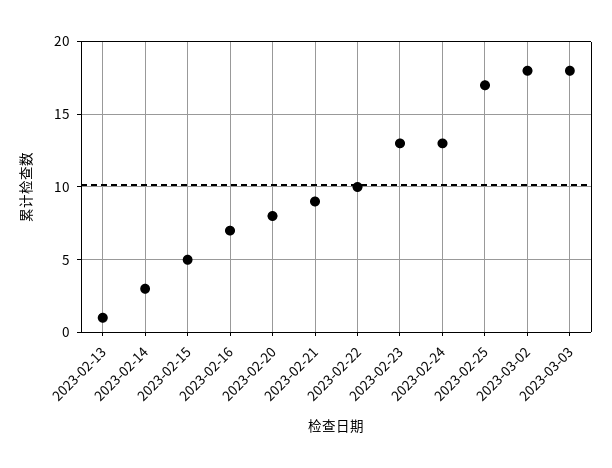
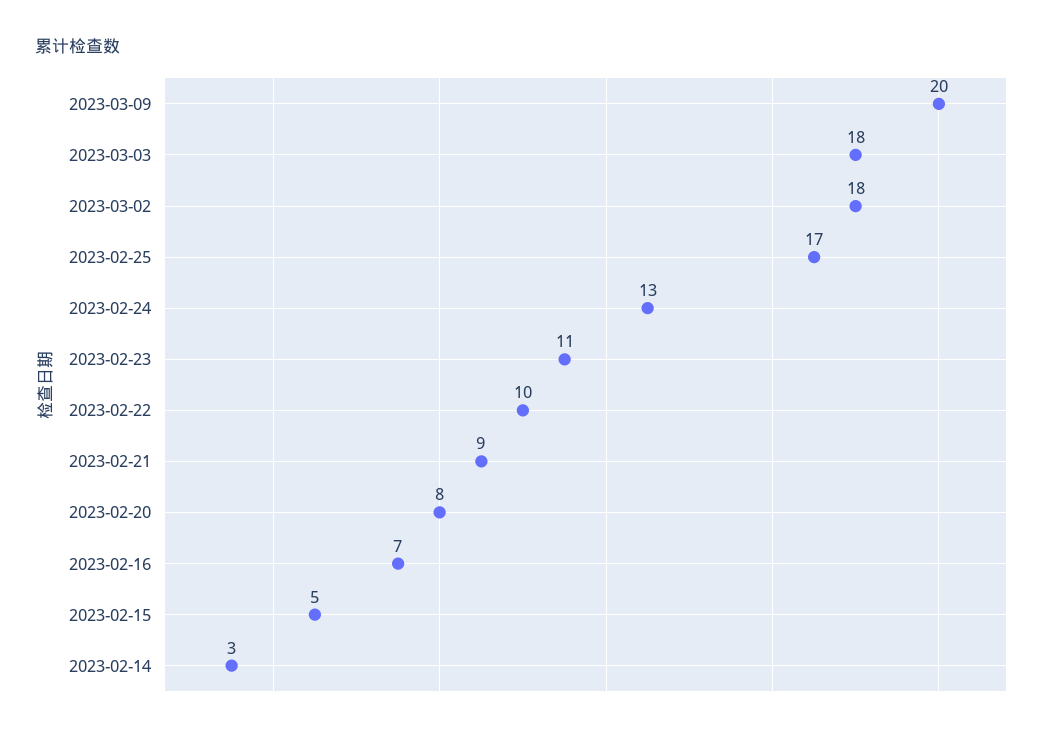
2023-02-13: 1 -> none
2023-02-23: 13 -> 11
2023-03-09: none -> 20

